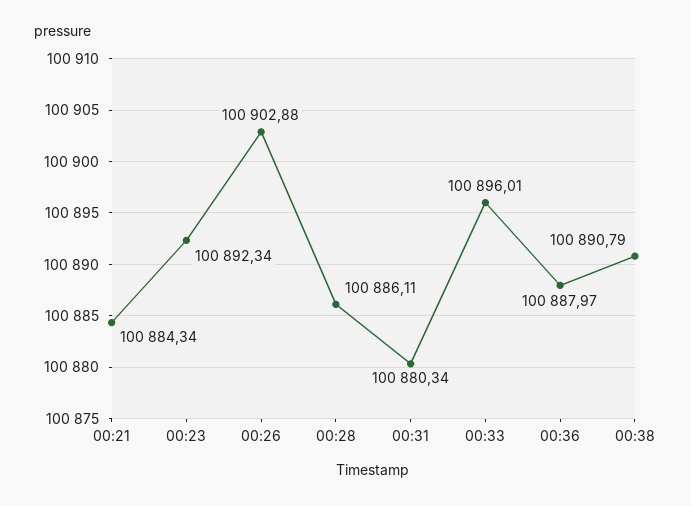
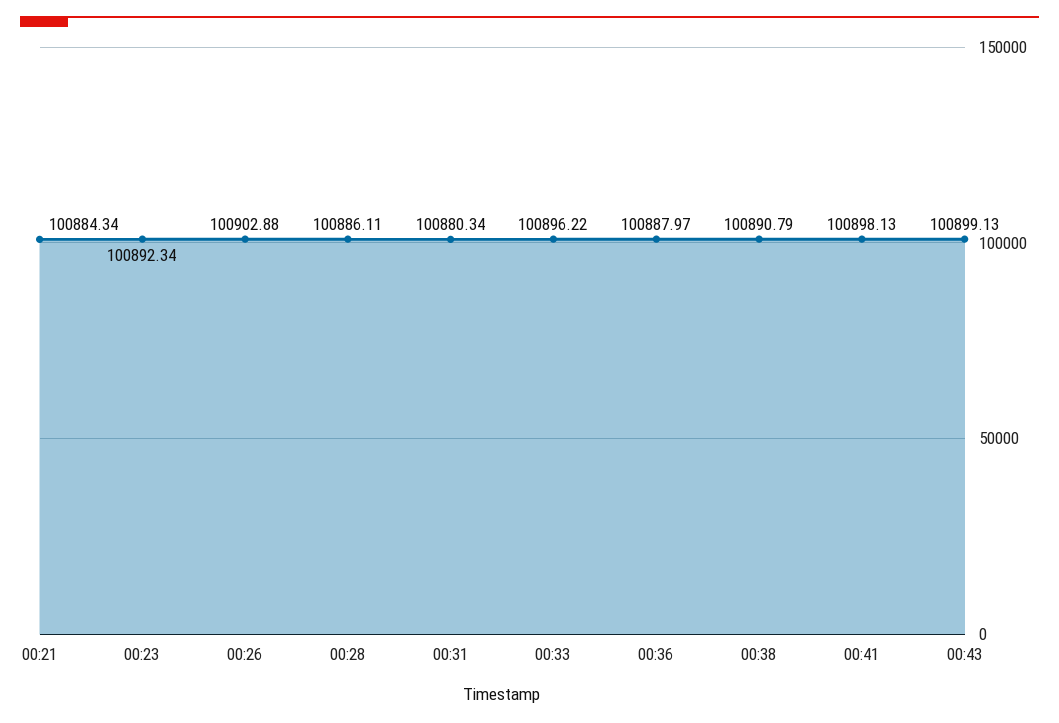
00:33: 100896.01 -> 100896.22
00:41: none -> 100898.13
00:43: none -> 100899.13

